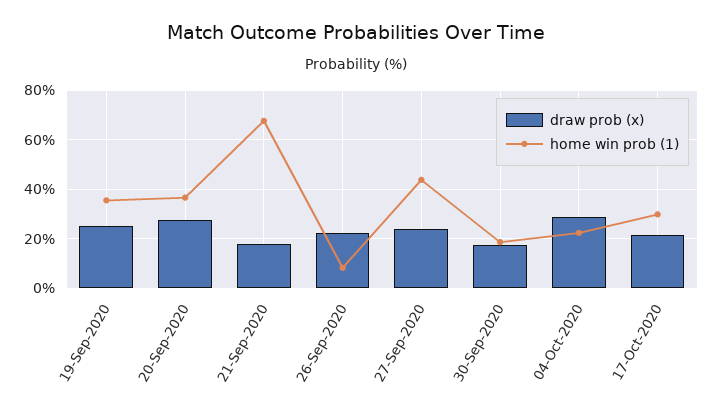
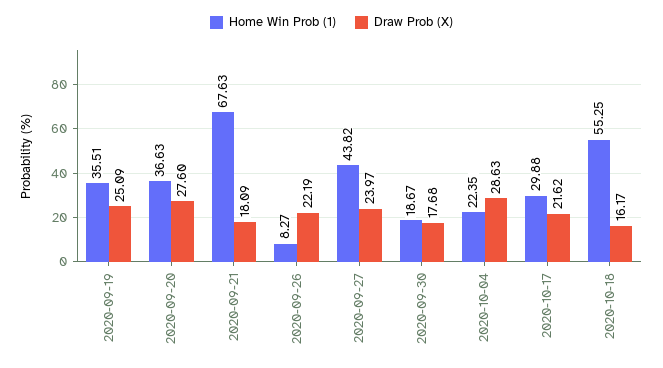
home win prob (1), 2020-10-18: none -> 55.25
draw prob (x), 2020-10-18: none -> 16.17

